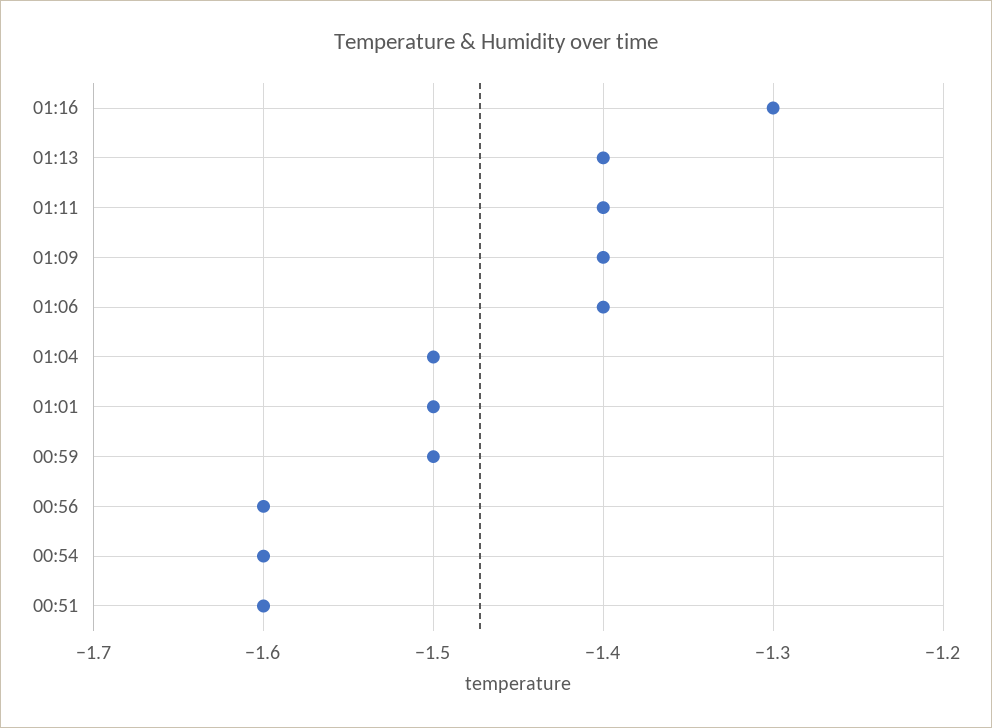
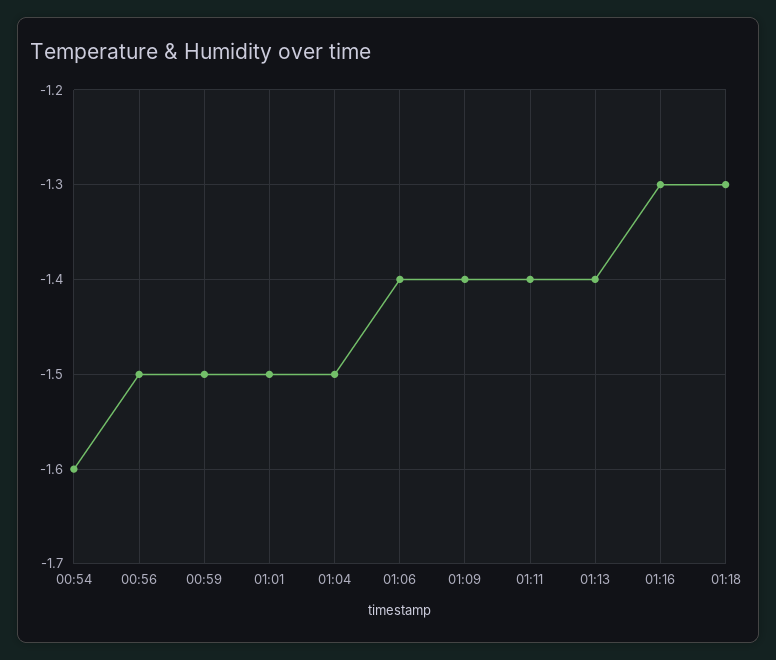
00:56: -1.6 -> -1.5
00:51: -1.6 -> none
01:18: none -> -1.3

